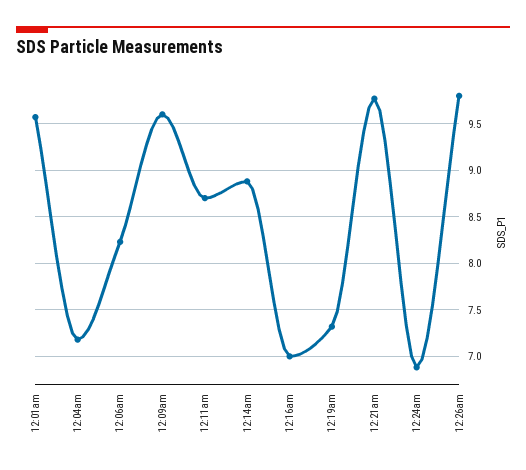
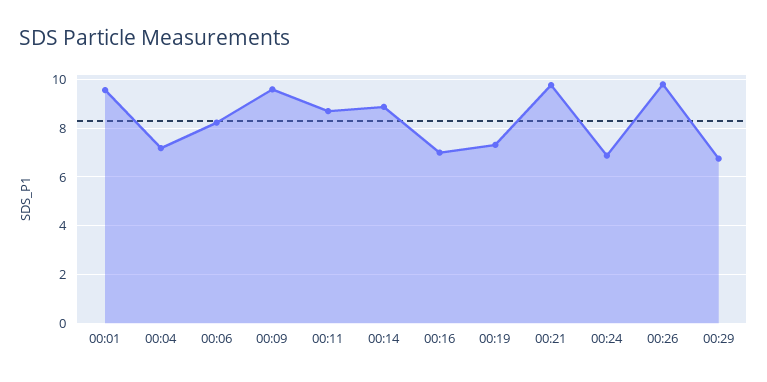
00:29: none -> 6.75

